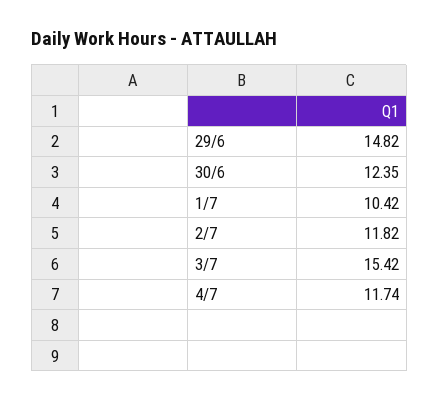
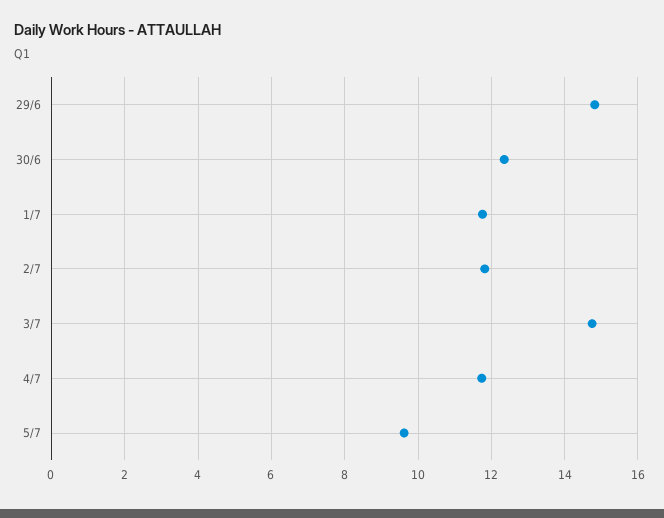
1/7: 10.42 -> 11.8
3/7: 15.42 -> 14.8
5/7: none -> 9.6

